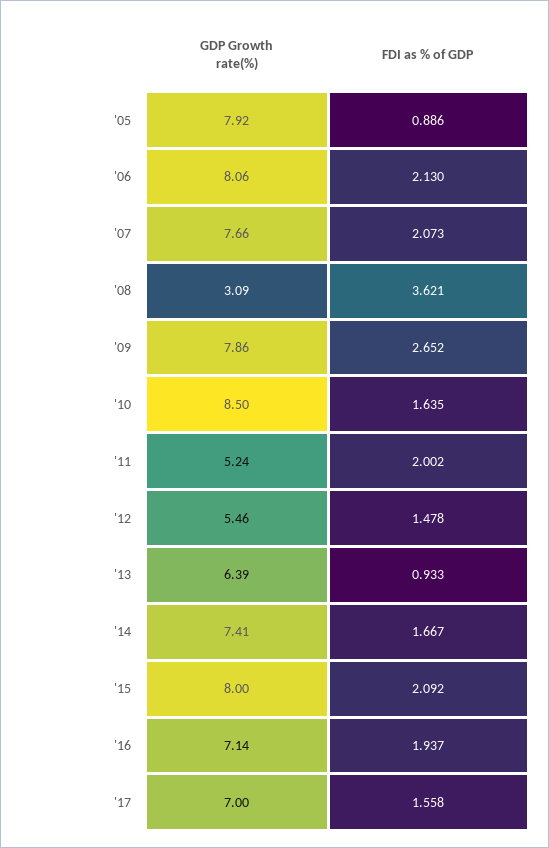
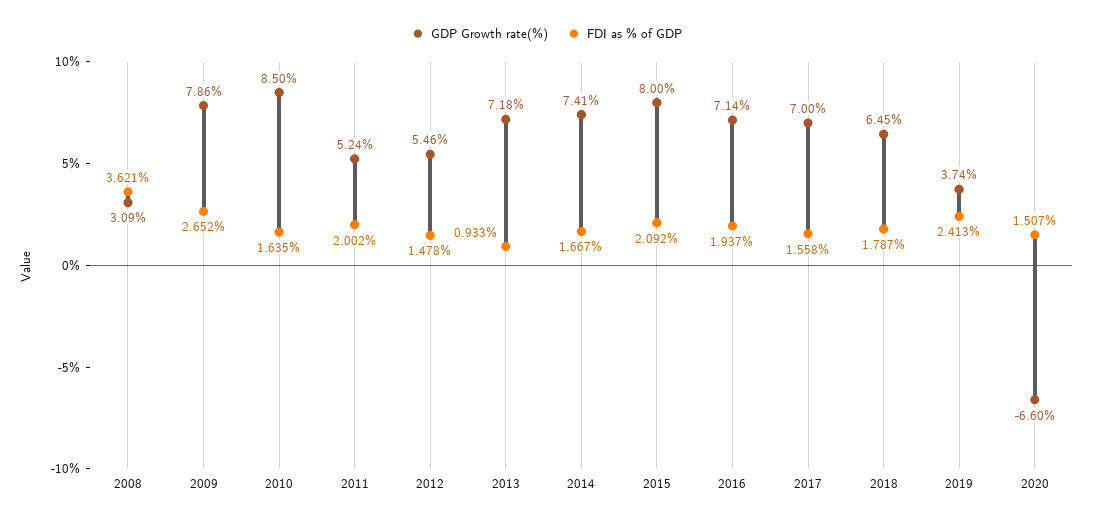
GDP Growth rate(%), '05: 7.92 -> none
FDI as % of GDP, '05: 0.886 -> none
GDP Growth rate(%), '06: 8.06 -> none
FDI as % of GDP, '06: 2.13 -> none
GDP Growth rate(%), '07: 7.66 -> none
FDI as % of GDP, '07: 2.073 -> none
GDP Growth rate(%), '13: 6.39 -> 7.18
GDP Growth rate(%), 2018: none -> 6.45
FDI as % of GDP, 2018: none -> 1.787
GDP Growth rate(%), 2019: none -> 3.74
FDI as % of GDP, 2019: none -> 2.413
GDP Growth rate(%), 2020: none -> -6.6
FDI as % of GDP, 2020: none -> 1.507

